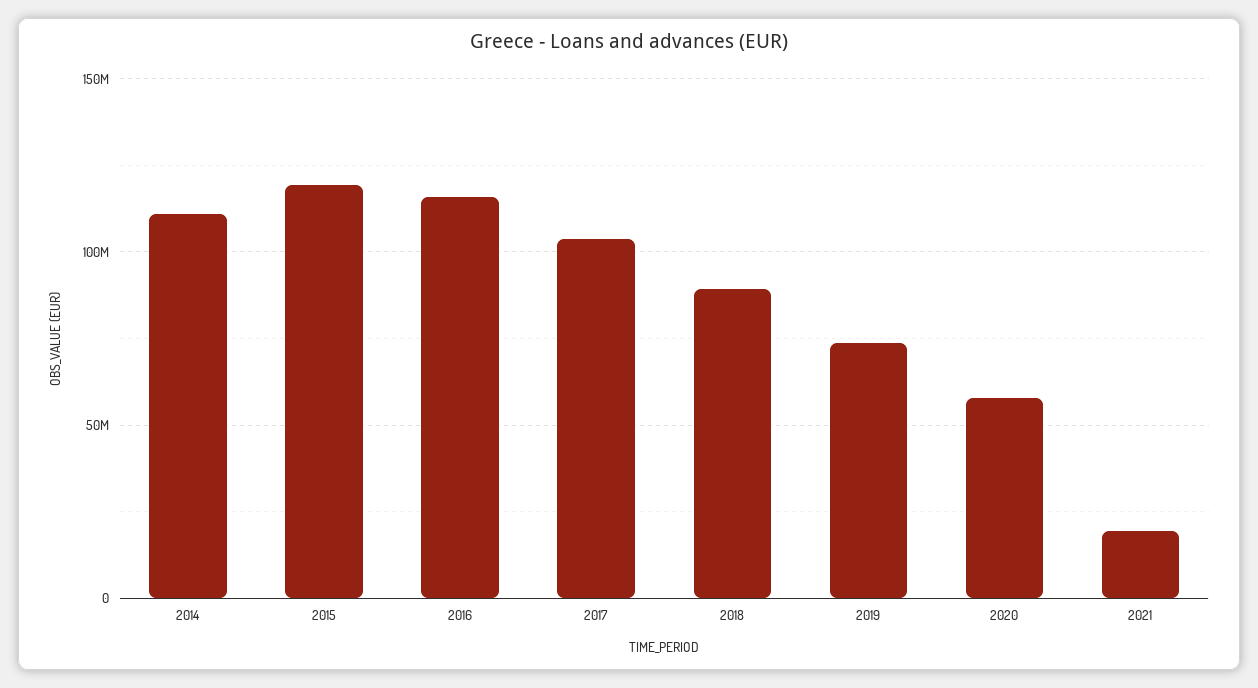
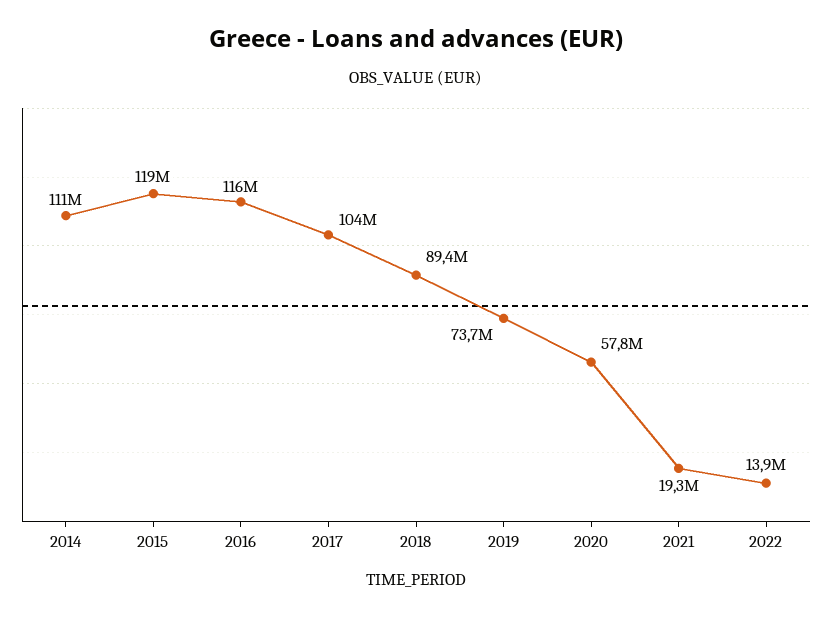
2022: none -> 13900000

